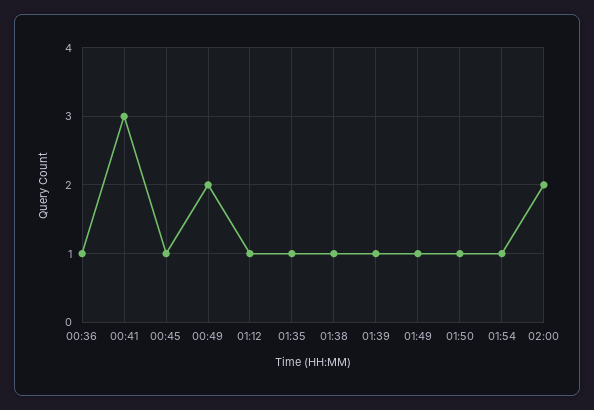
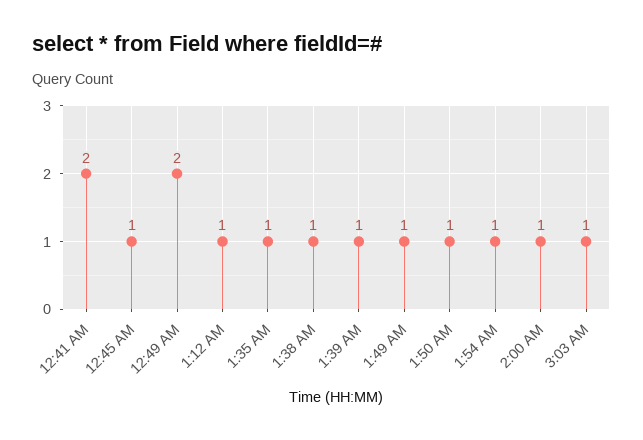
00:36: 1 -> none
00:41: 3 -> 2
02:00: 2 -> 1
3:03 AM: none -> 1

